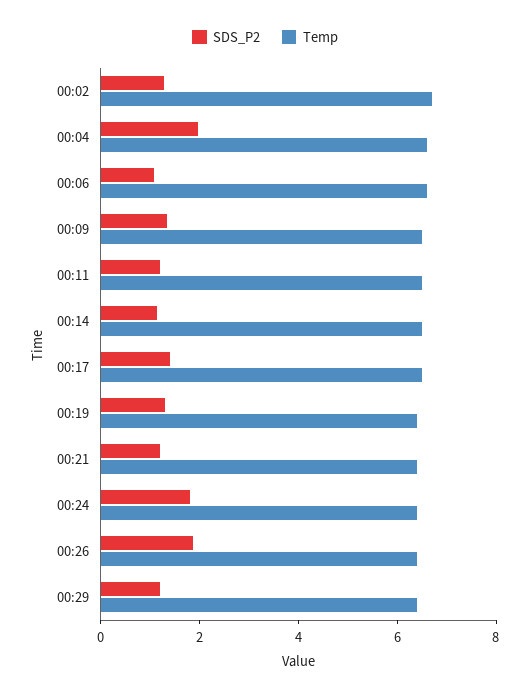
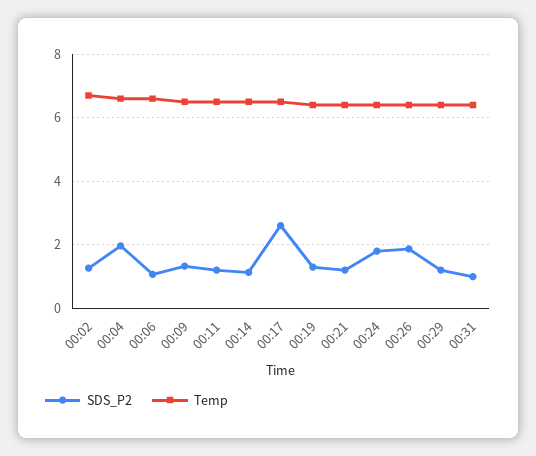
SDS_P2, 00:17: 1.5 -> 2.6
SDS_P2, 00:31: none -> 1
Temp, 00:31: none -> 6.4

